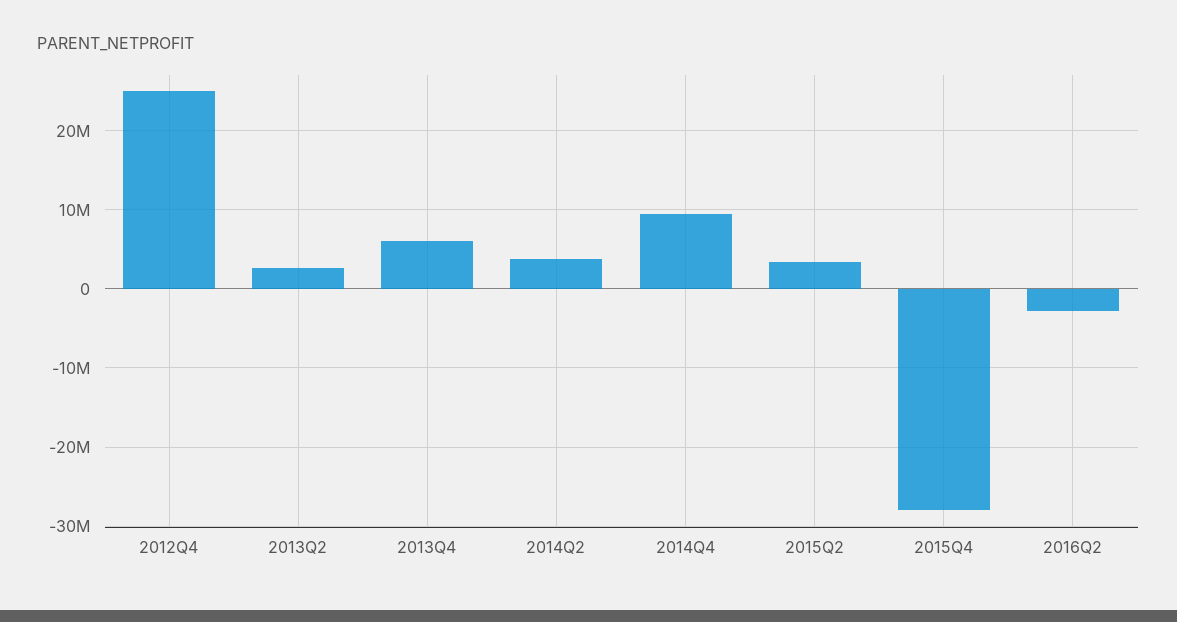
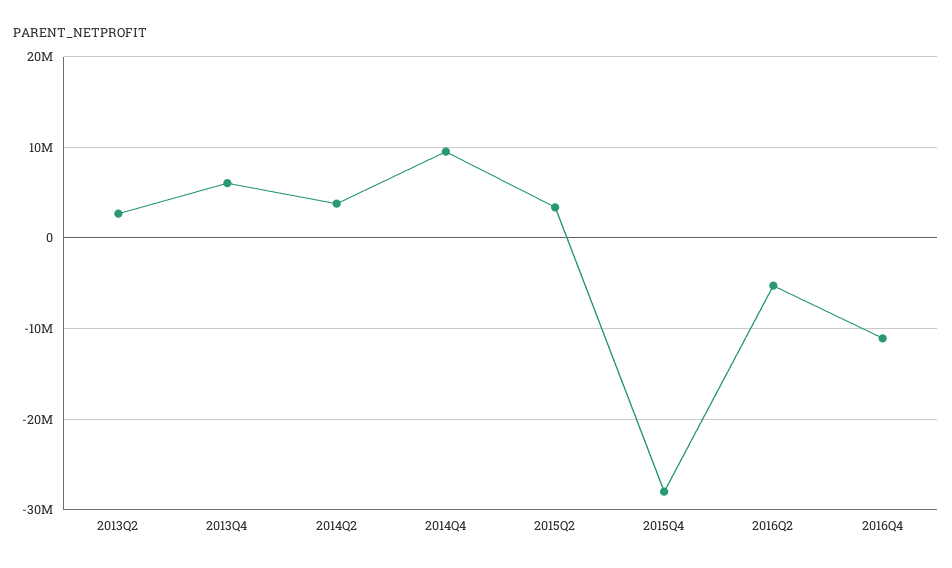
2012Q4: 25000000 -> none
2016Q2: -3000000 -> -5000000
2016Q4: none -> -11000000

